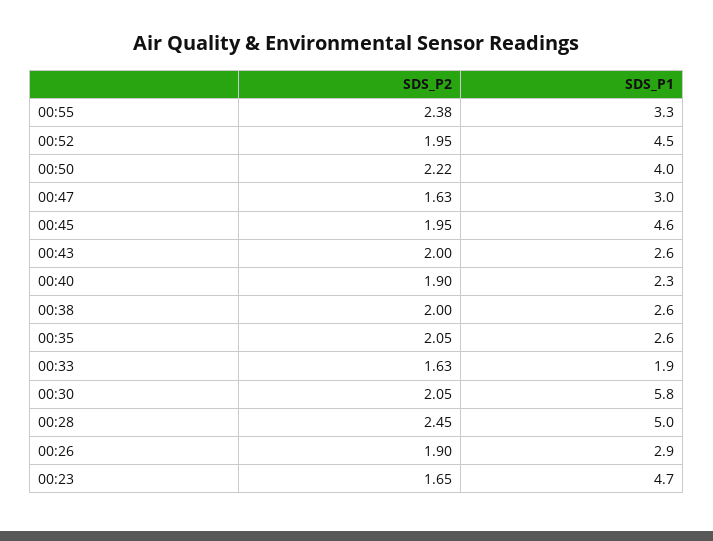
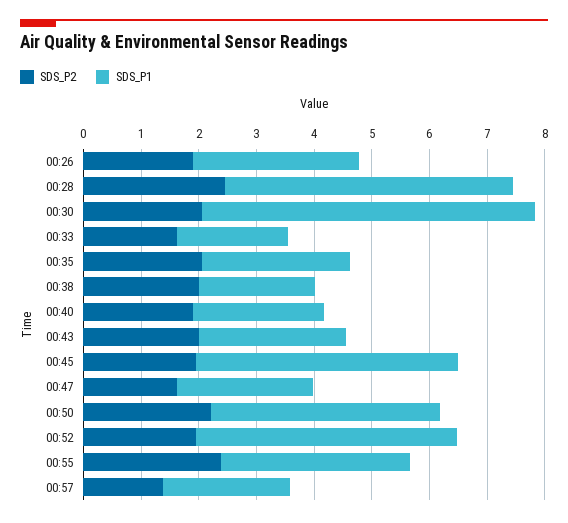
SDS_P1, 00:47: 3 -> 2.4
SDS_P1, 00:38: 2.6 -> 2
SDS_P2, 00:23: 1.65 -> none
SDS_P1, 00:23: 4.7 -> none
SDS_P2, 00:57: none -> 1.4
SDS_P1, 00:57: none -> 2.2

